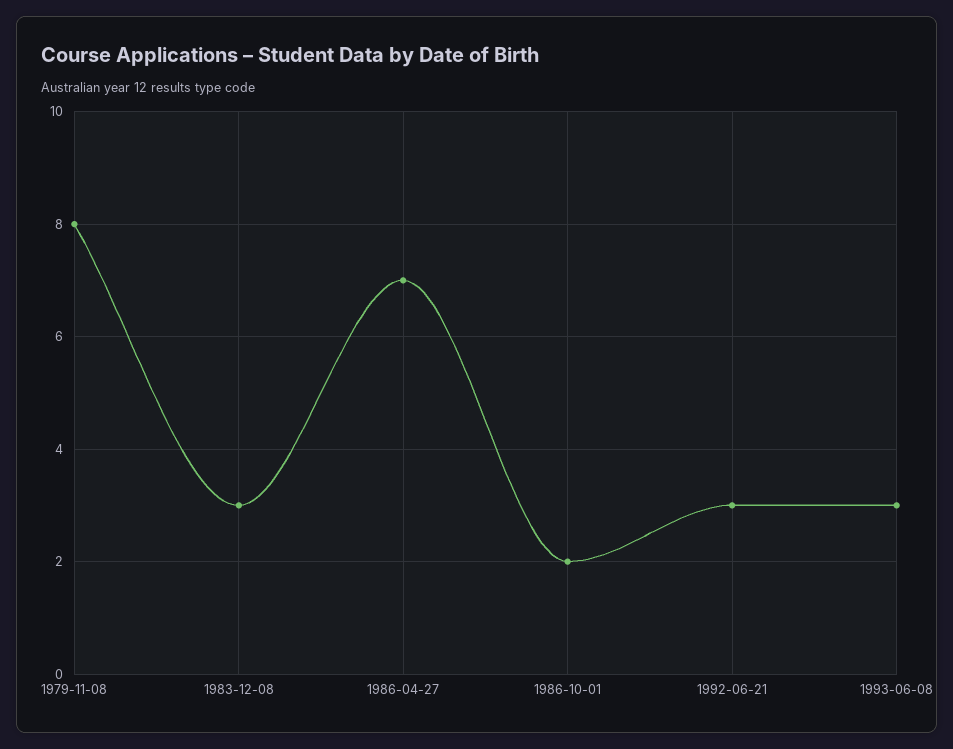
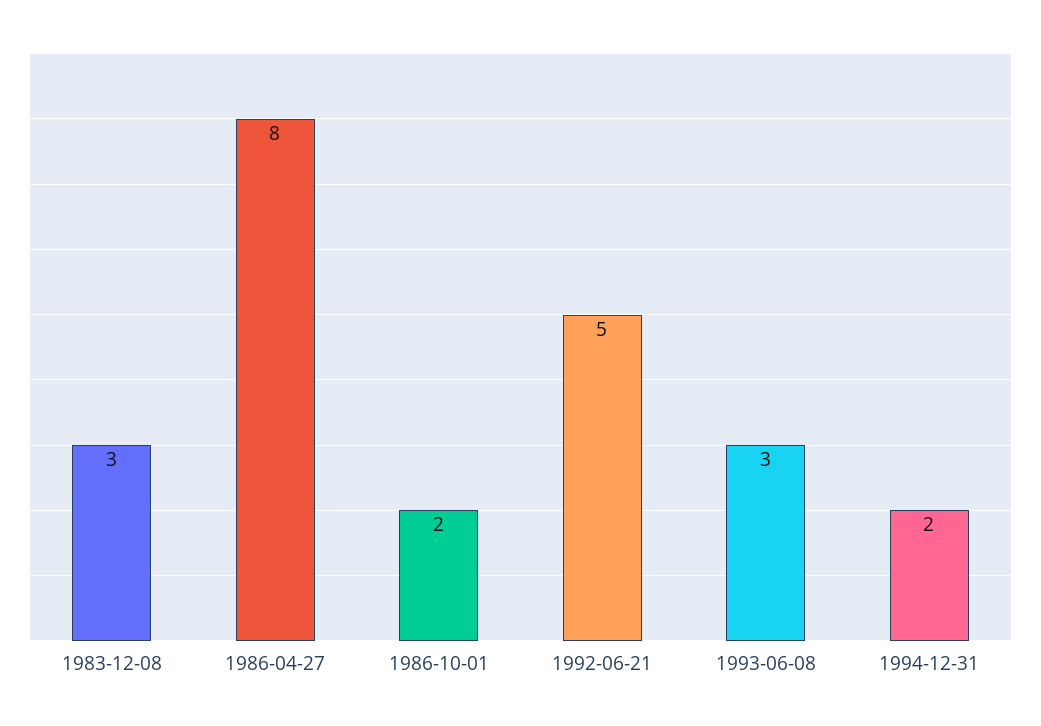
1979-11-08: 8 -> none
1986-04-27: 7 -> 8
1992-06-21: 3 -> 5
1994-12-31: none -> 2

